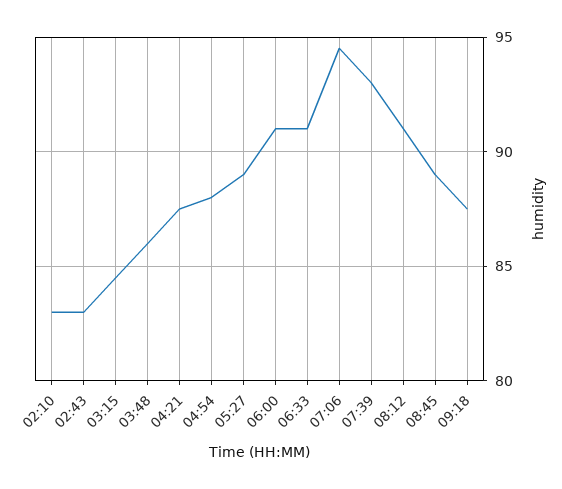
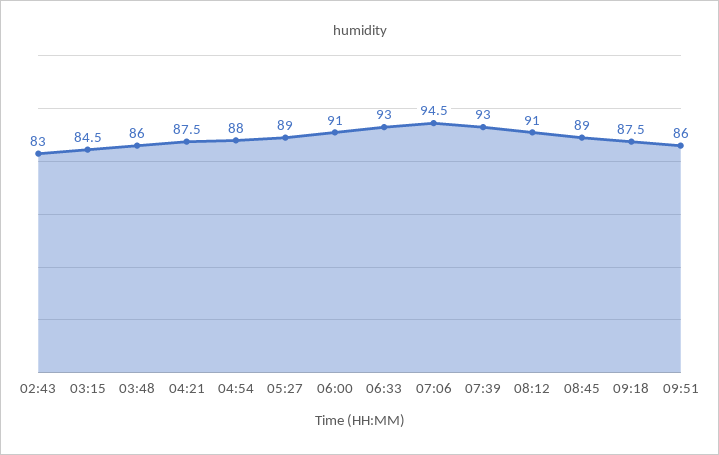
02:10: 83 -> none
06:33: 91 -> 93
09:51: none -> 86

